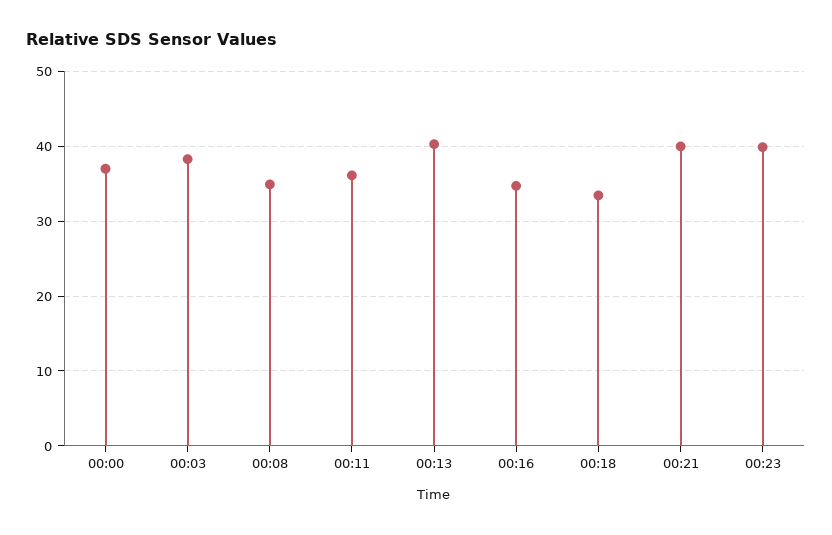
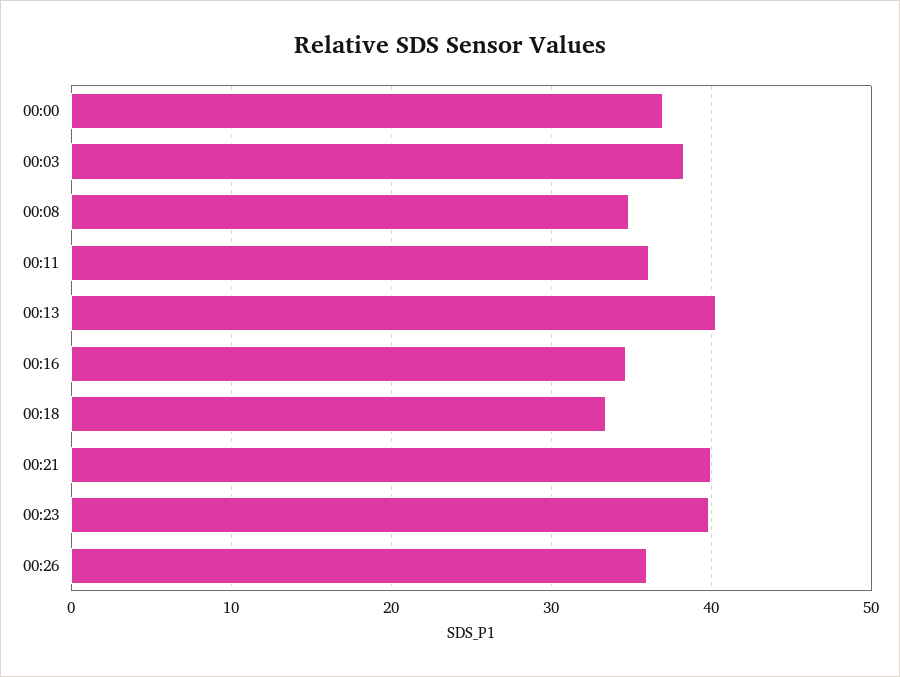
00:26: none -> 36

